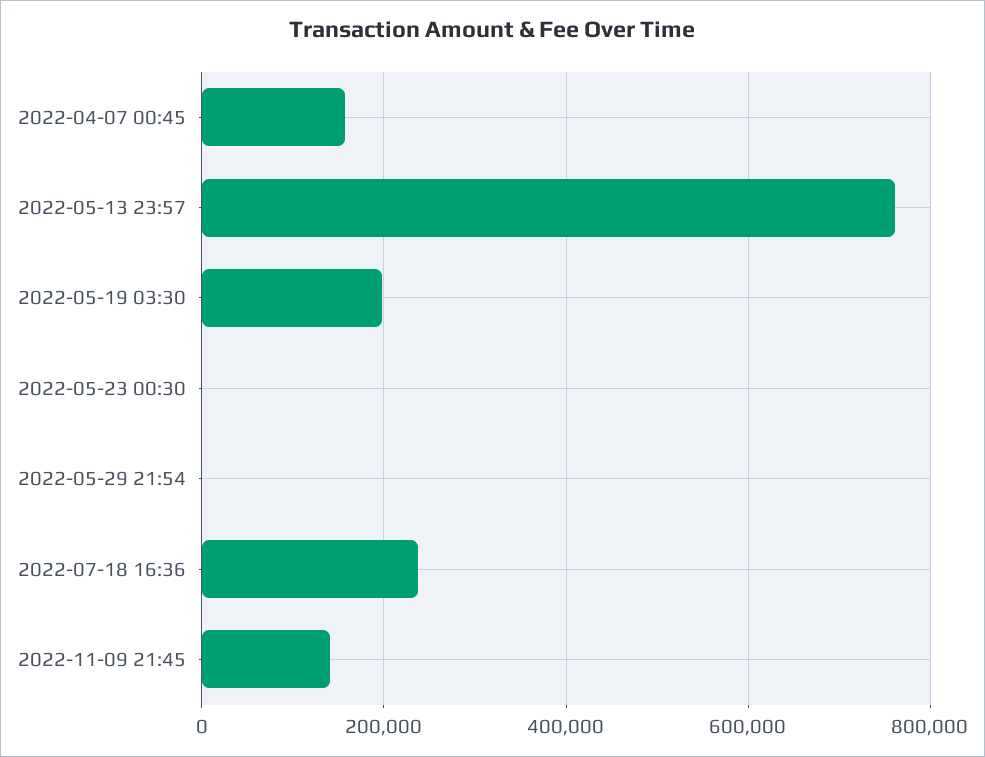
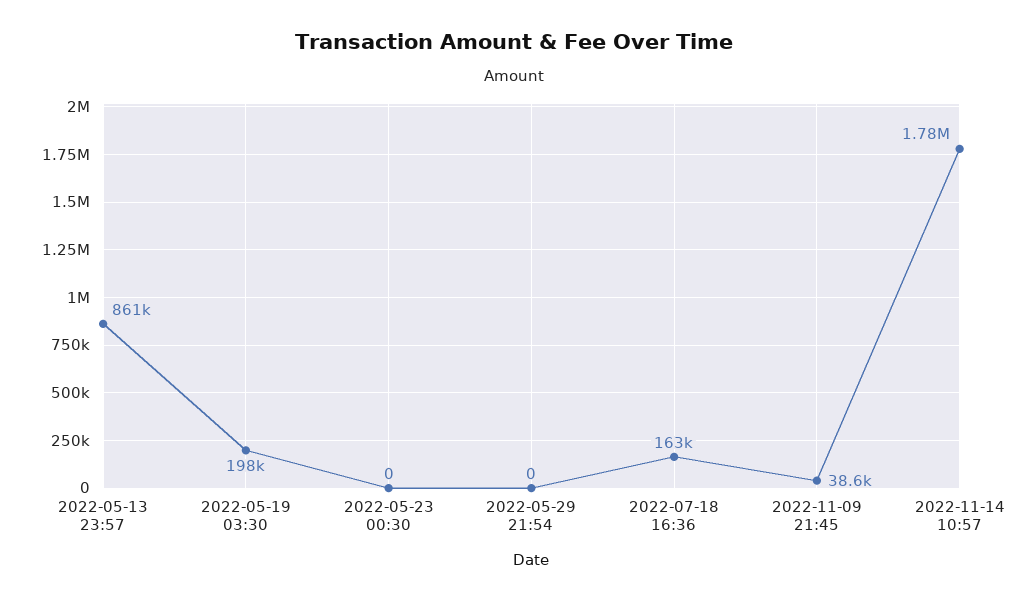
2022-04-07 00:45: 160000 -> none
2022-05-13 23:57: 760000 -> 861000
2022-07-18 16:36: 240000 -> 163000
2022-11-09 21:45: 140000 -> 38600
2022-11-14 10:57: none -> 1780000

